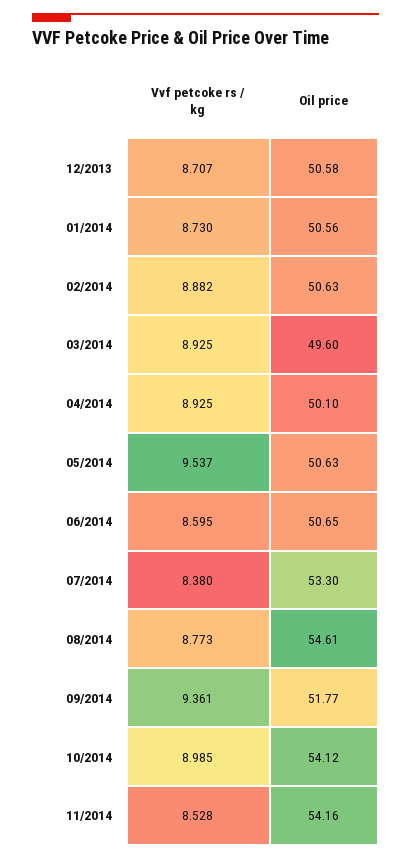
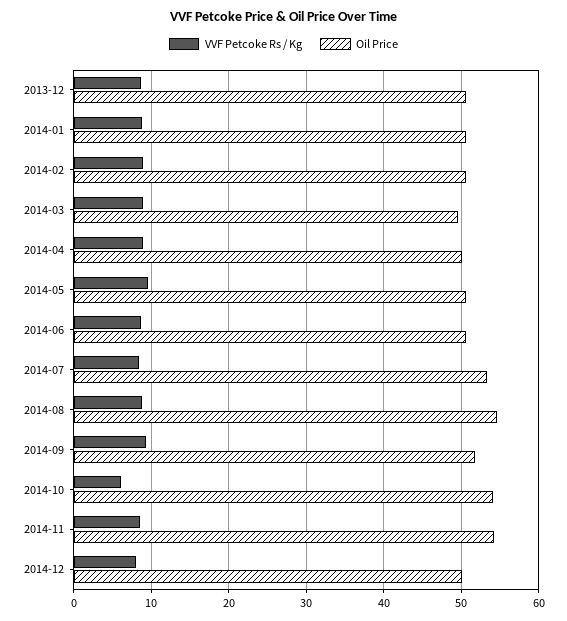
Vvf petcoke rs / kg, 10/2014: 8.985 -> 6
Vvf petcoke rs / kg, 2014-12: none -> 8
Oil price, 2014-12: none -> 50

